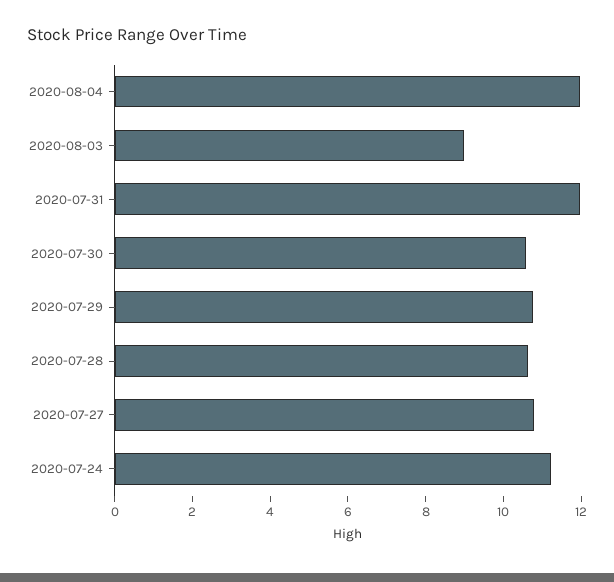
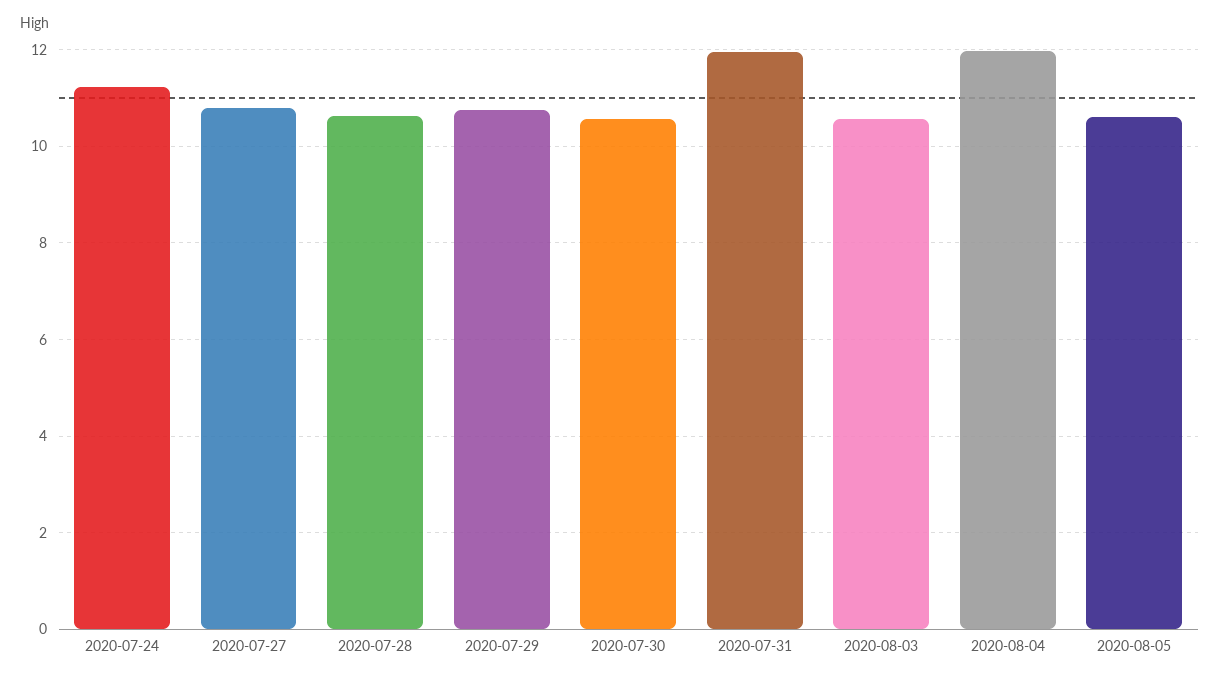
2020-08-03: 9 -> 10.6
2020-08-05: none -> 10.6

